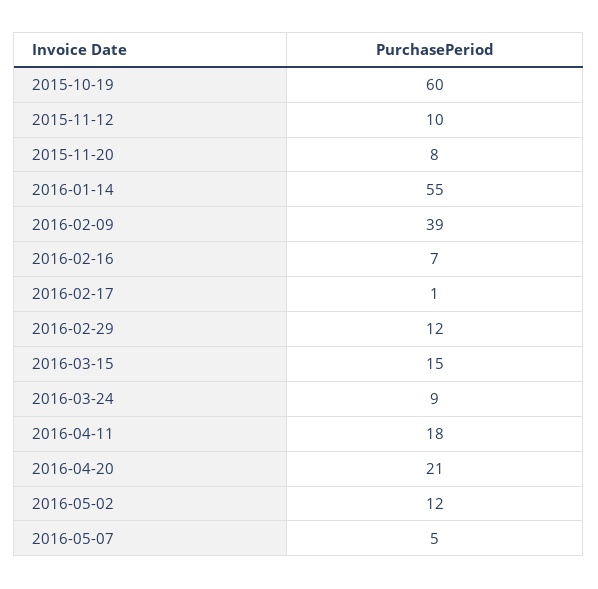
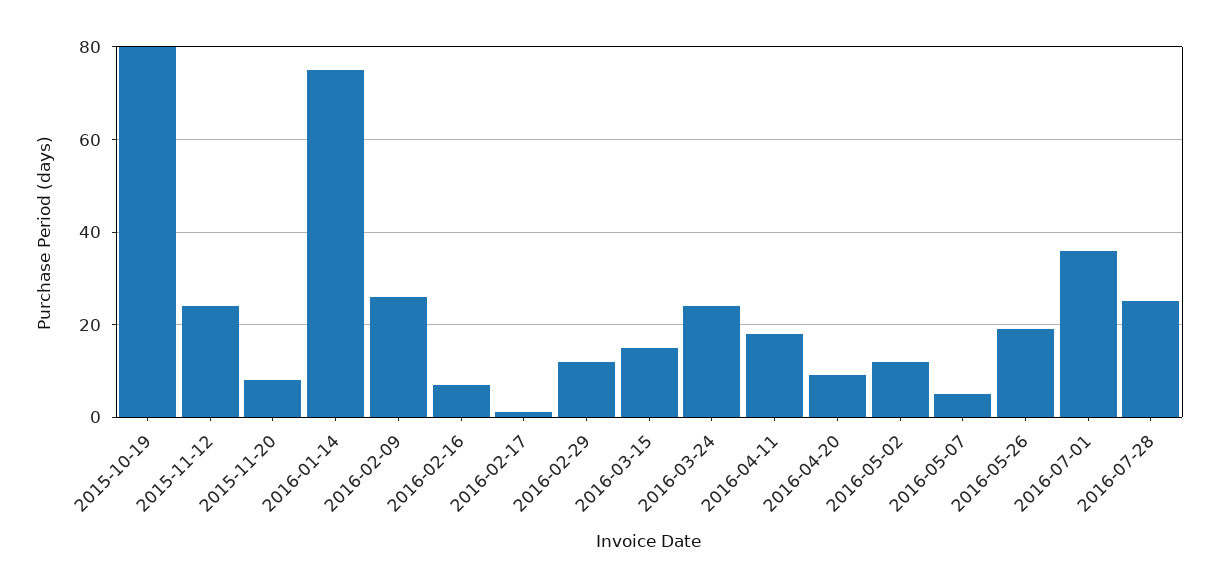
2015-10-19: 60 -> 80
2015-11-12: 10 -> 25
2016-01-14: 55 -> 75
2016-02-09: 39 -> 25
2016-03-24: 9 -> 25
2016-04-20: 21 -> 10
2016-05-26: none -> 20
2016-07-01: none -> 35
2016-07-28: none -> 25

